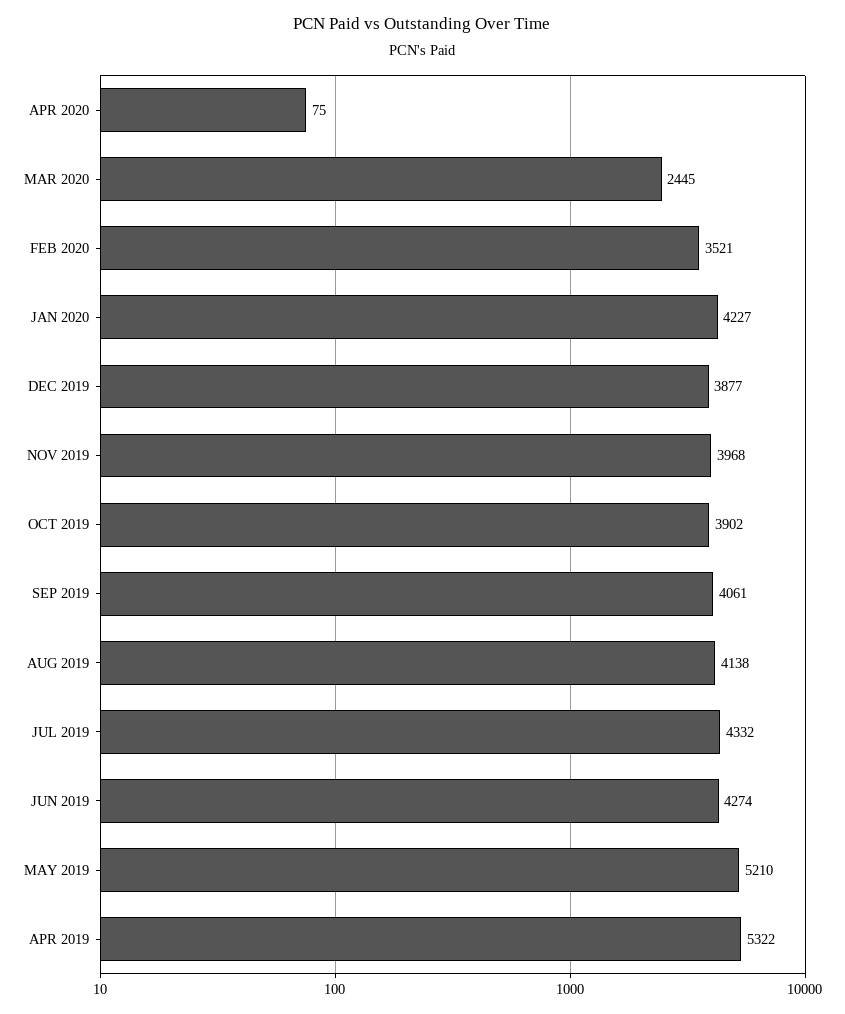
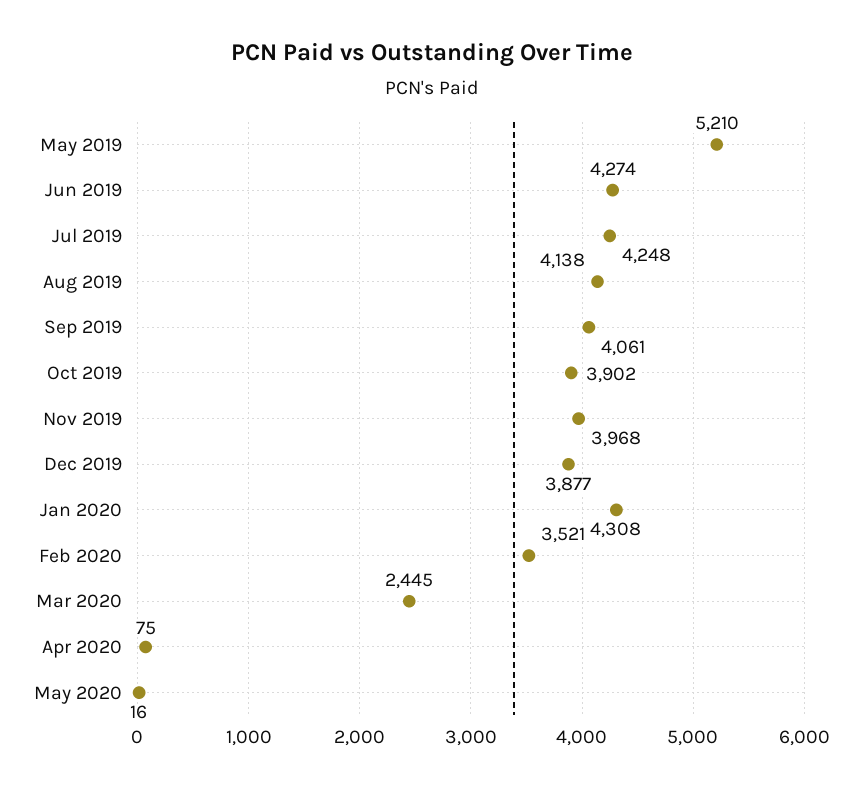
JAN 2020: 4227 -> 4308
JUL 2019: 4332 -> 4248
APR 2019: 5322 -> none
May 2020: none -> 16

